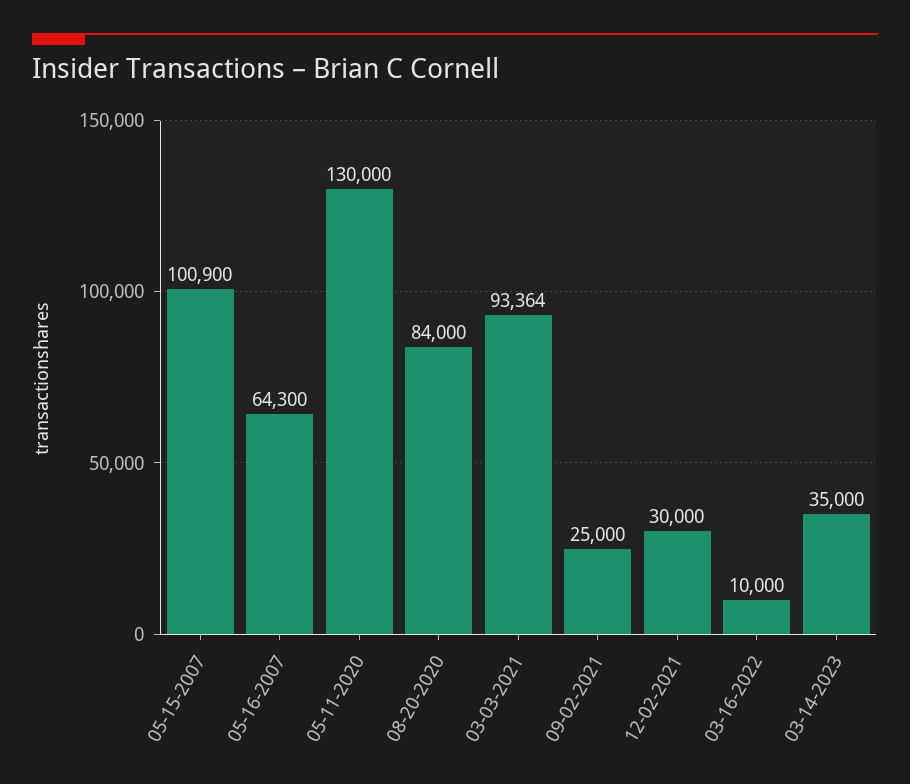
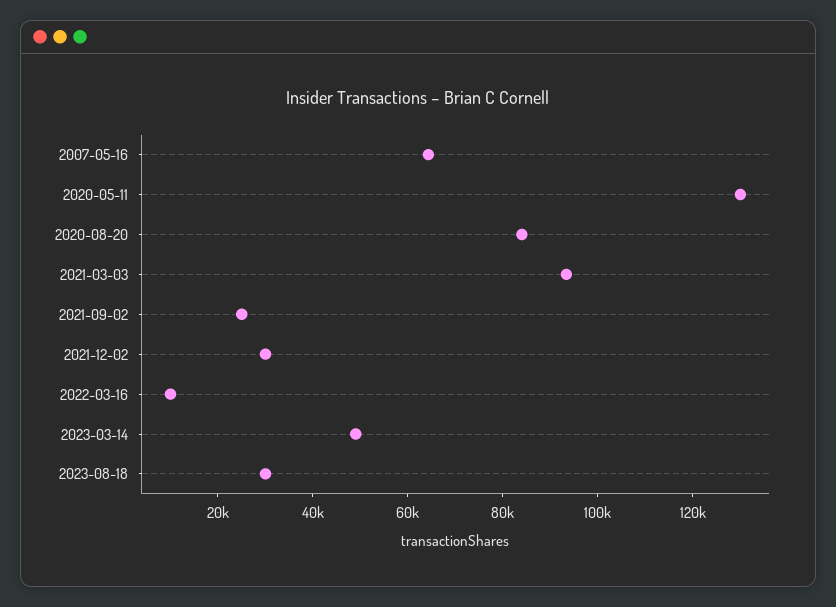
05-15-2007: 100900 -> none
03-14-2023: 35000 -> 50000
2023-08-18: none -> 30000

